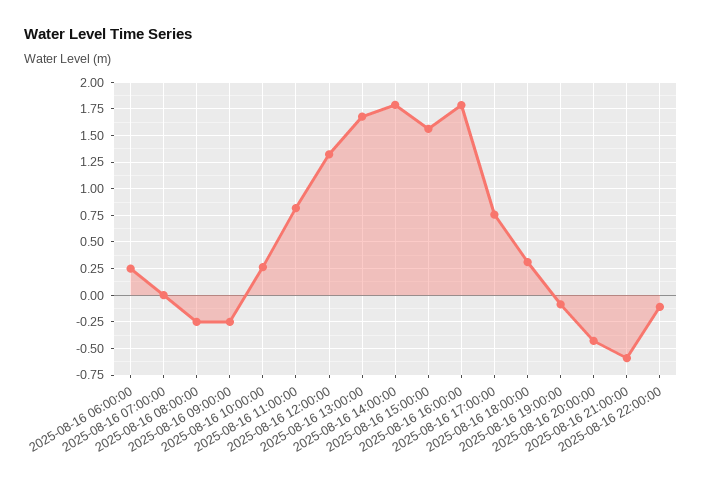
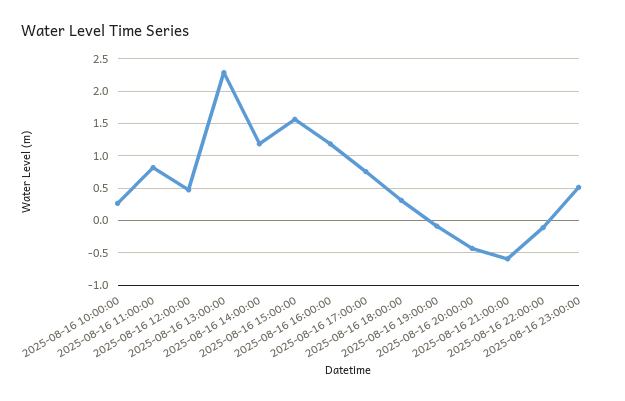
2025-08-16 06:00:00: 0.25 -> none
2025-08-16 07:00:00: 0 -> none
2025-08-16 08:00:00: -0.25 -> none
2025-08-16 09:00:00: -0.25 -> none
2025-08-16 12:00:00: 1.25 -> 0.5
2025-08-16 13:00:00: 1.75 -> 2.3
2025-08-16 14:00:00: 1.75 -> 1.2
2025-08-16 16:00:00: 1.75 -> 1.2
2025-08-16 23:00:00: none -> 0.5

